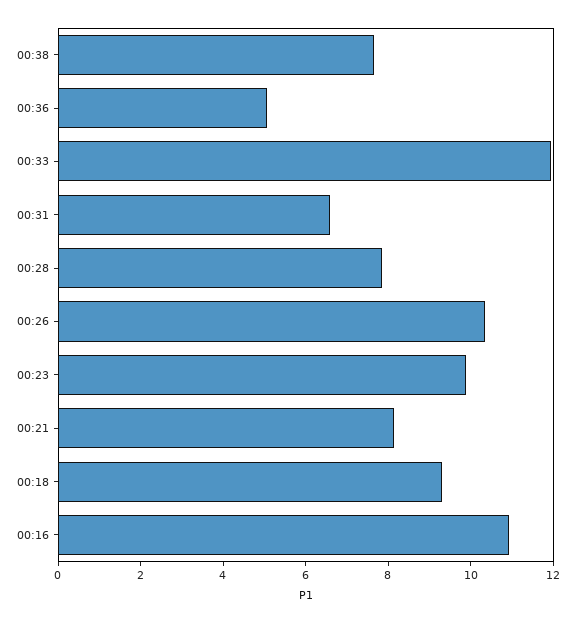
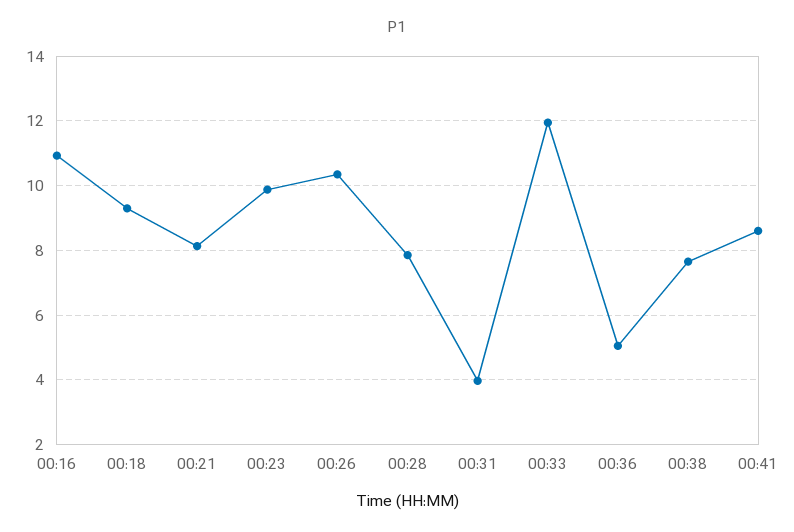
00:31: 6.5 -> 4
00:41: none -> 8.6

